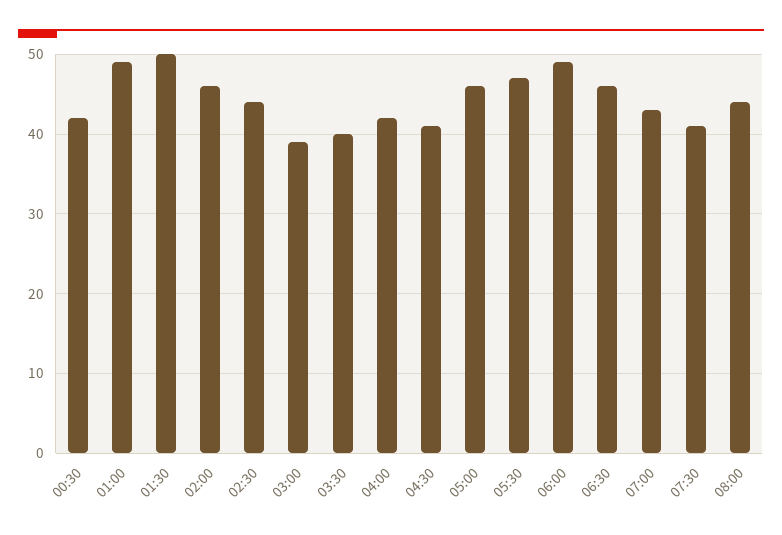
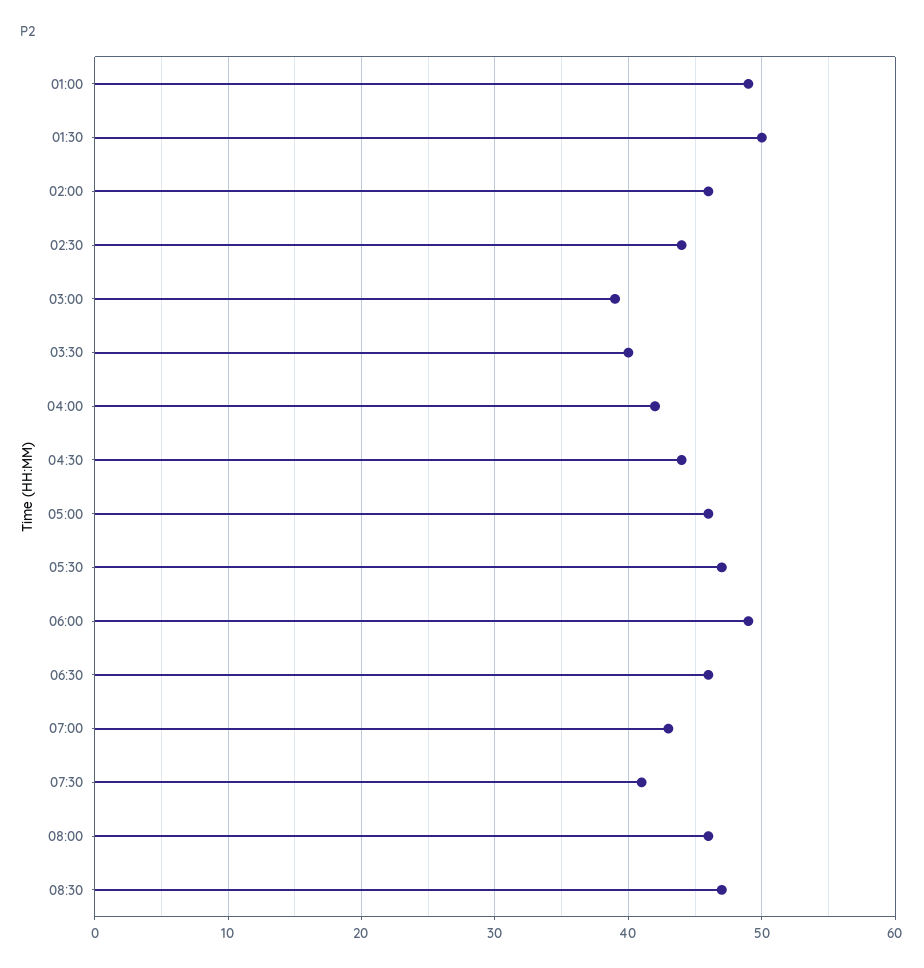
00:30: 42 -> none
04:30: 41 -> 44
08:00: 44 -> 46
08:30: none -> 47

